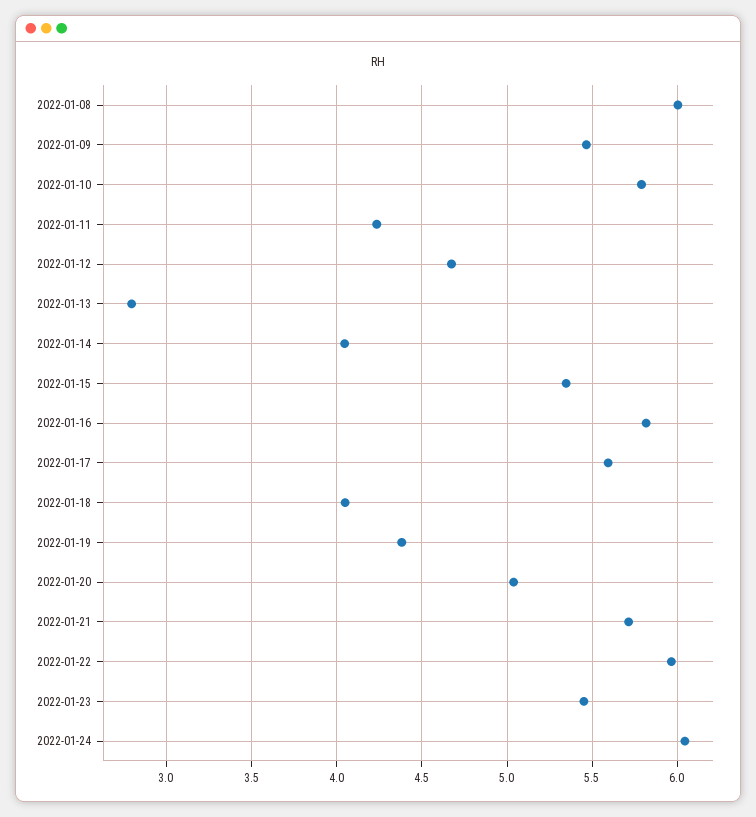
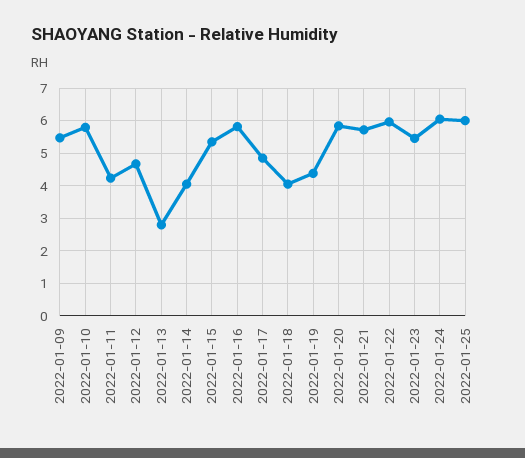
2022-01-08: 6 -> none
2022-01-17: 5.6 -> 4.8
2022-01-20: 5.05 -> 5.8
2022-01-25: none -> 6

